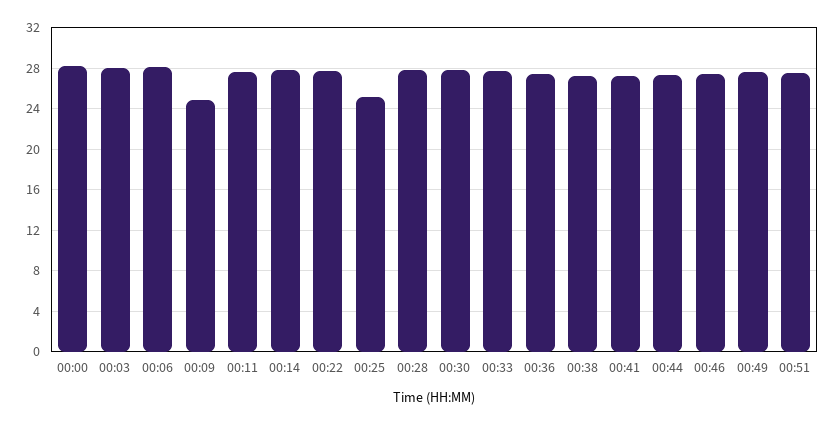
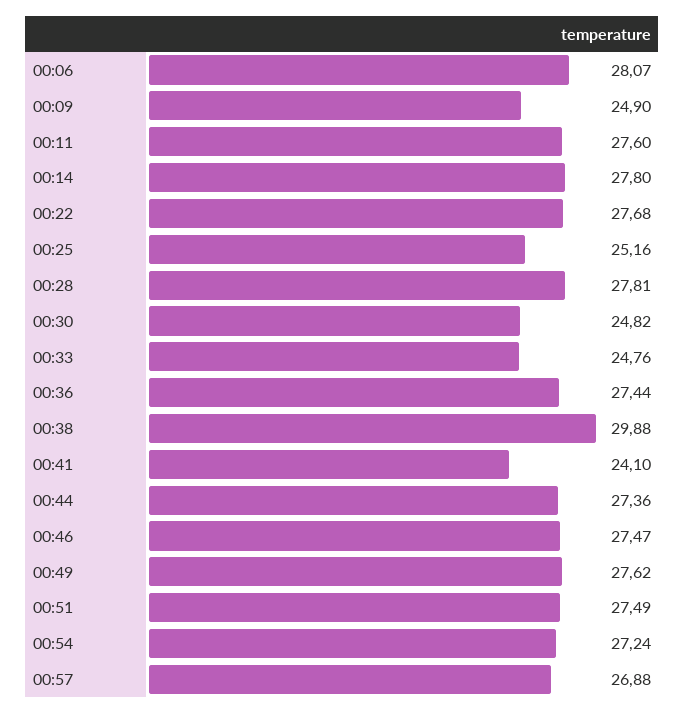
00:00: 28 -> none
00:03: 28 -> none
00:30: 28 -> 24.82
00:33: 28 -> 24.76
00:38: 27 -> 29.88
00:41: 27 -> 24.1
00:54: none -> 27.24
00:57: none -> 26.88

